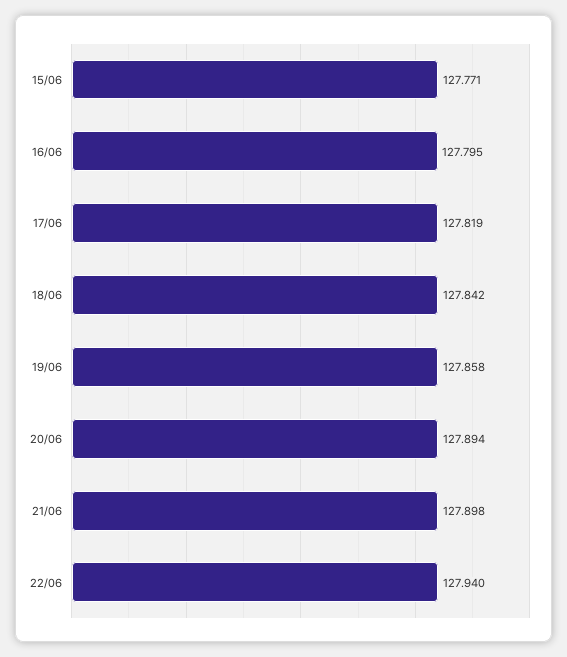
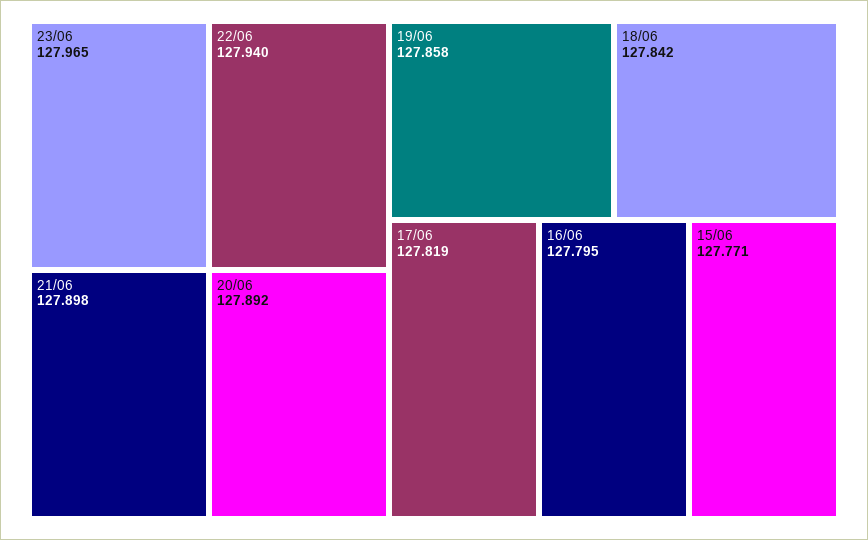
20/06: 127.894 -> 127.892
23/06: none -> 127.965

